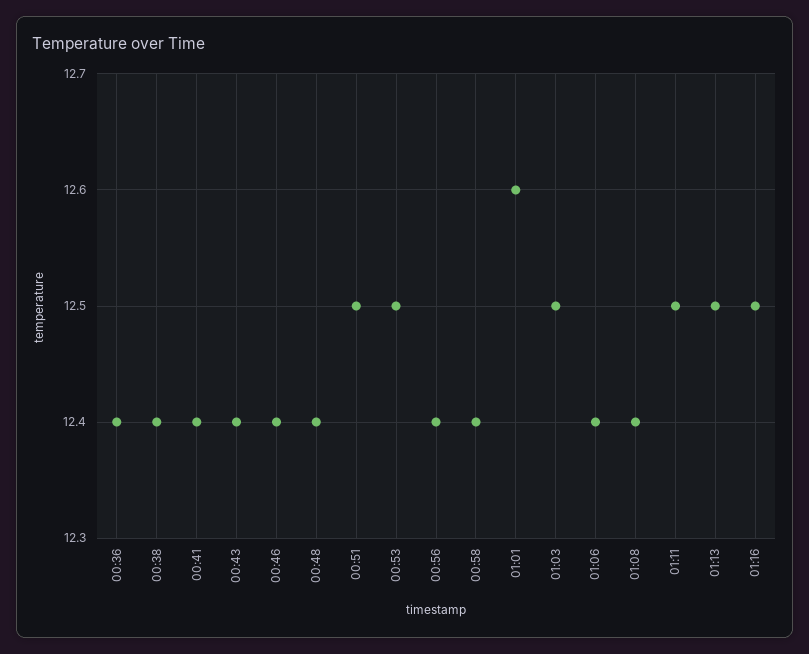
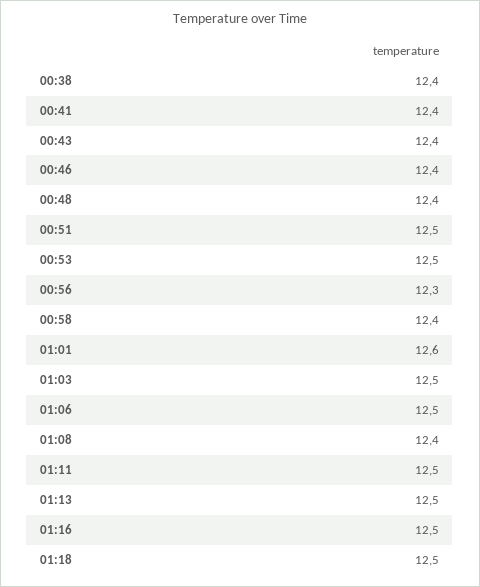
00:36: 12.4 -> none
00:56: 12.4 -> 12.3
01:06: 12.4 -> 12.5
01:18: none -> 12.5

